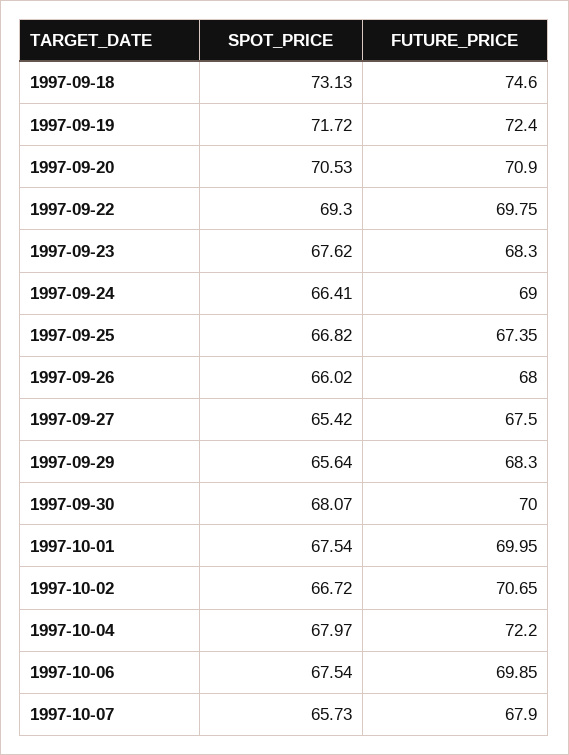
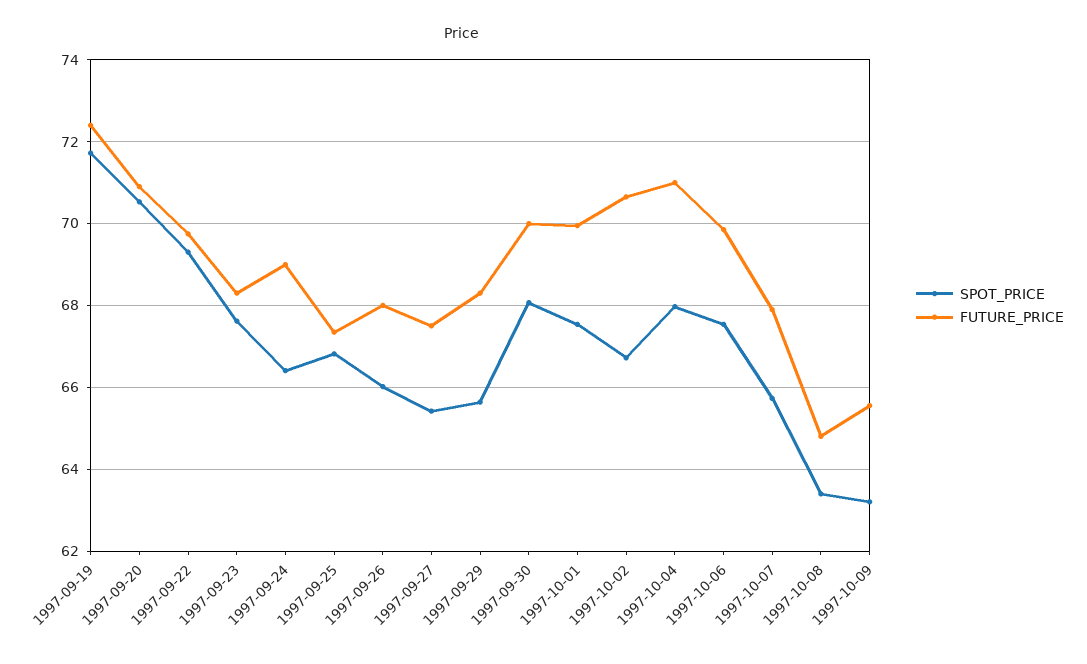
SPOT_PRICE, 1997-09-18: 73.13 -> none
FUTURE_PRICE, 1997-09-18: 74.6 -> none
FUTURE_PRICE, 1997-10-04: 72.2 -> 71
SPOT_PRICE, 1997-10-08: none -> 63.4
FUTURE_PRICE, 1997-10-08: none -> 64.8
SPOT_PRICE, 1997-10-09: none -> 63.2
FUTURE_PRICE, 1997-10-09: none -> 65.6

